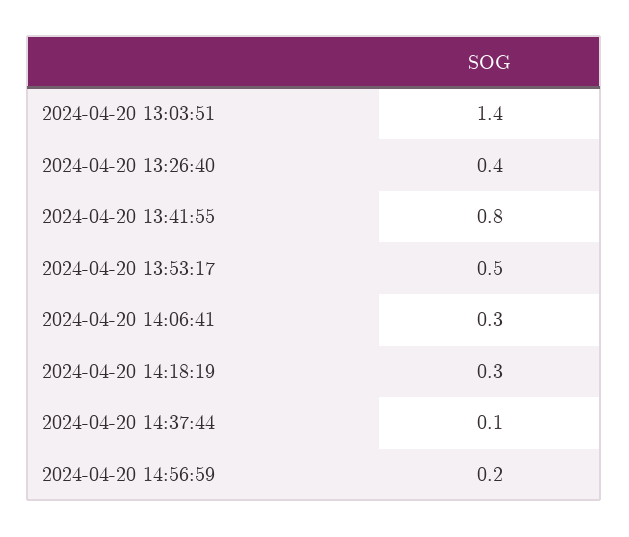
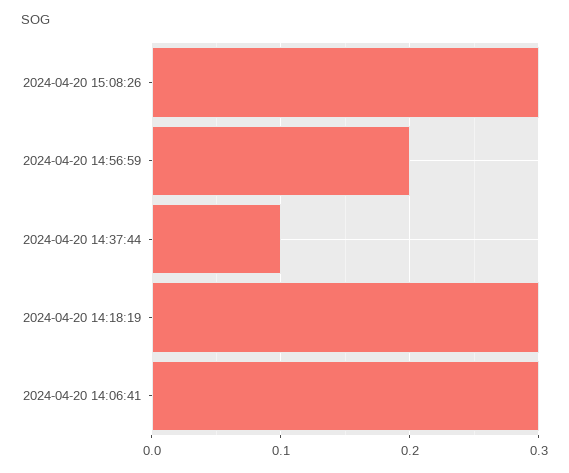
2024-04-20 13:03:51: 1.4 -> none
2024-04-20 13:26:40: 0.4 -> none
2024-04-20 13:41:55: 0.8 -> none
2024-04-20 13:53:17: 0.5 -> none
2024-04-20 15:08:26: none -> 0.3

